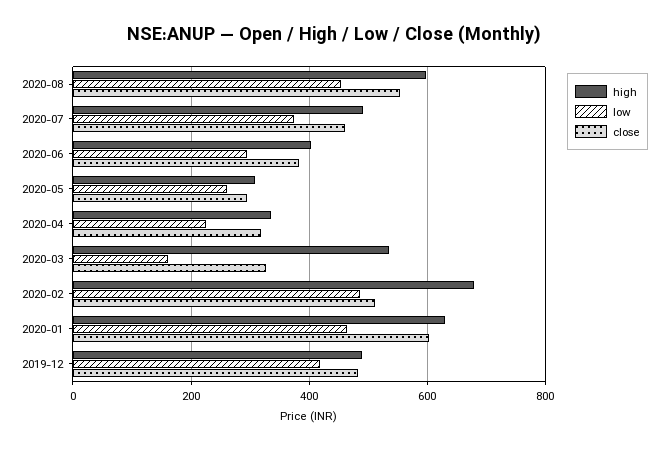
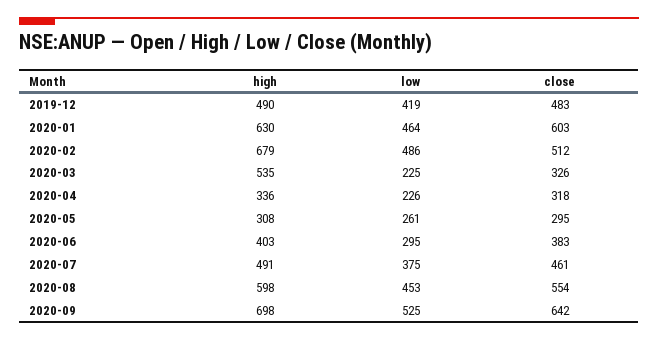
low, 2020-03: 160 -> 225
high, 2020-09: none -> 698
low, 2020-09: none -> 525
close, 2020-09: none -> 642

